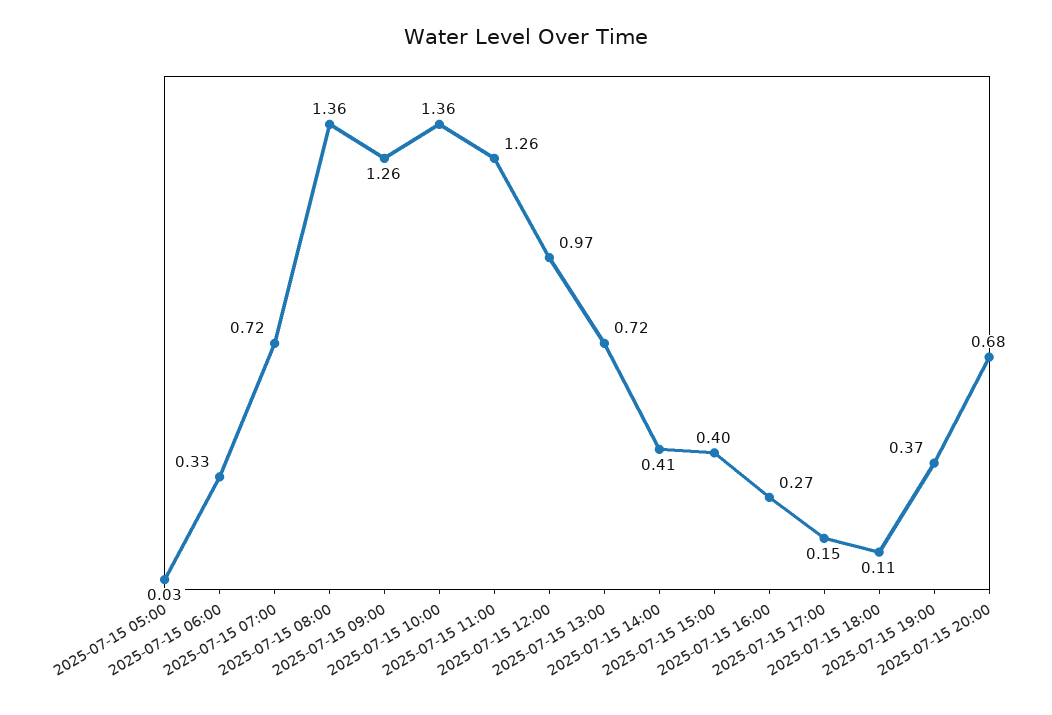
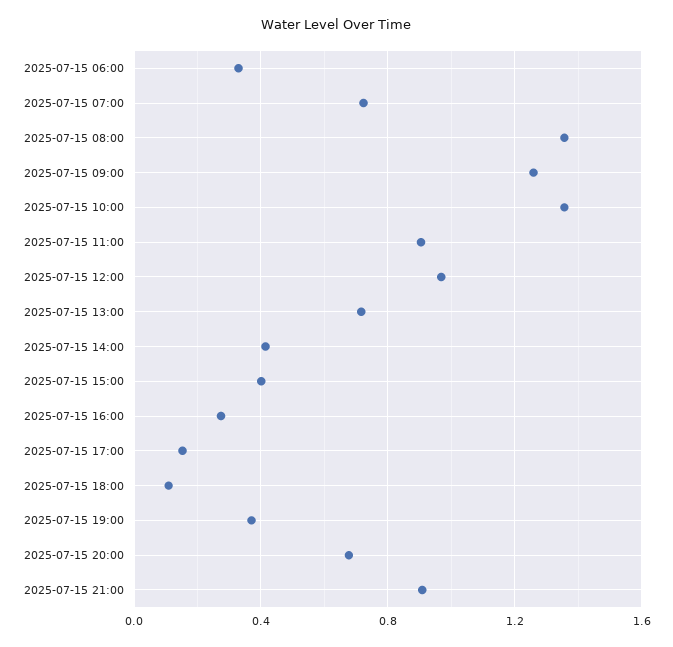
2025-07-15 05:00: 0.03 -> none
2025-07-15 11:00: 1.26 -> 0.9
2025-07-15 21:00: none -> 0.9

